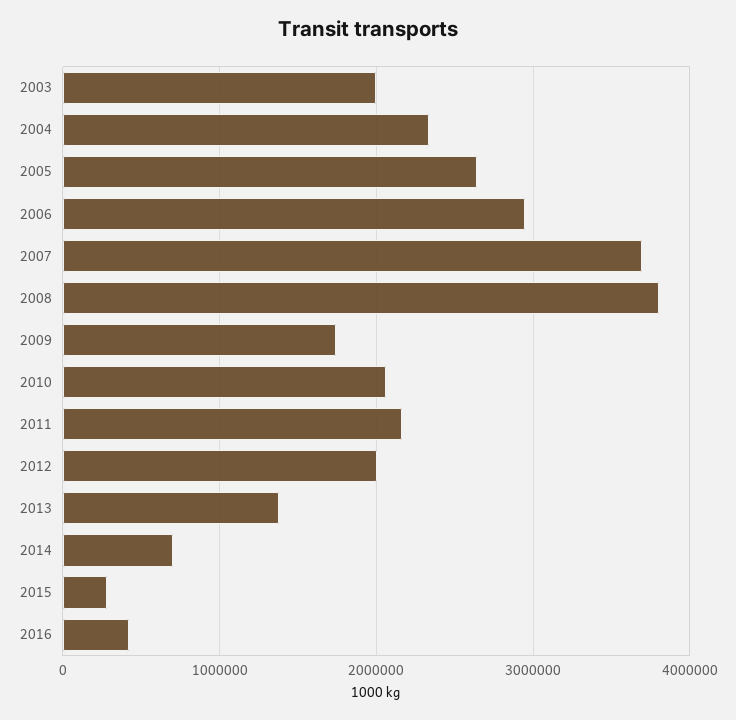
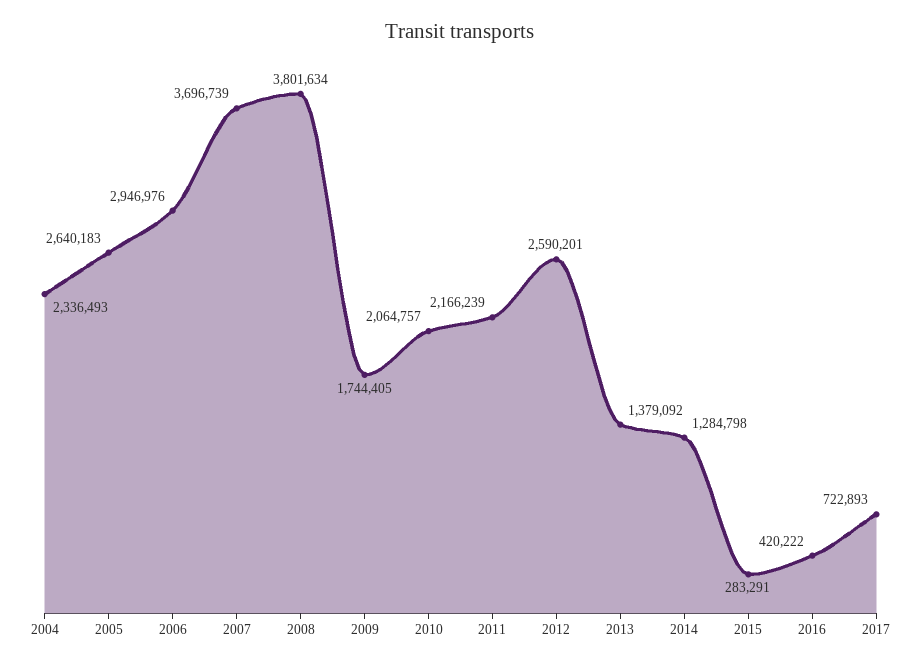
2003: 2000000 -> none
2012: 2000000 -> 2590201
2014: 700000 -> 1284798
2017: none -> 722893

